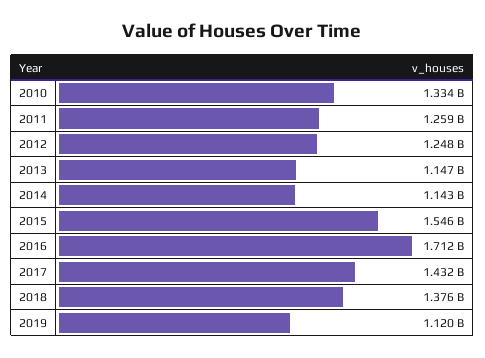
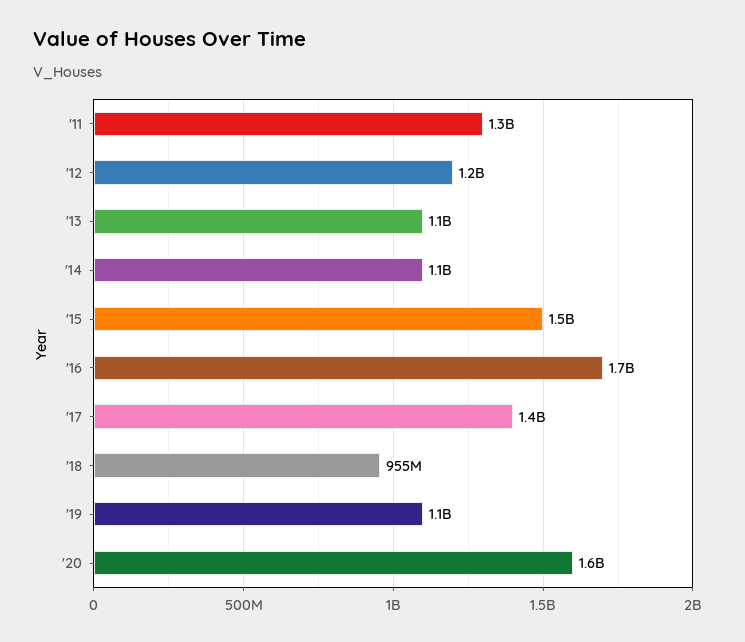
2010: 1334000000 -> none
2018: 1376000000 -> 955000000
'20: none -> 1600000000

